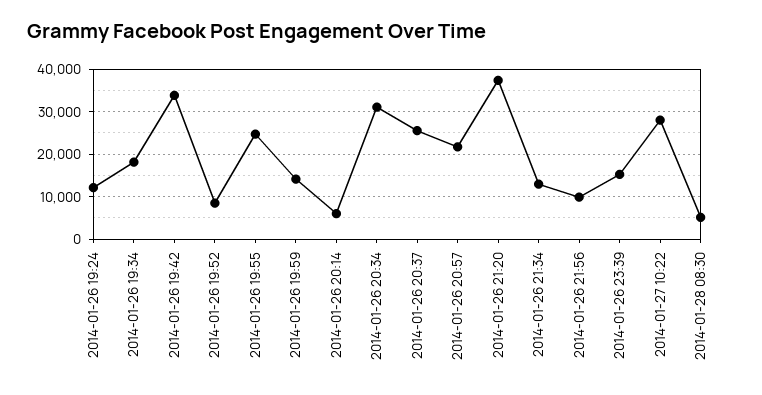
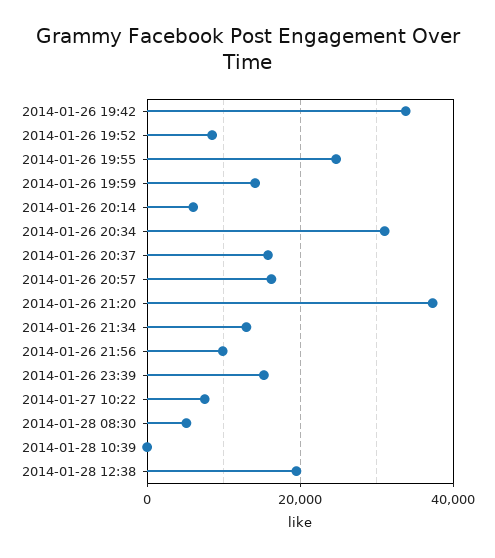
2014-01-26 19:24: 12000 -> none
2014-01-26 19:34: 18000 -> none
2014-01-26 20:37: 26000 -> 16000
2014-01-26 20:57: 22000 -> 16000
2014-01-27 10:22: 28000 -> 8000
2014-01-28 10:39: none -> 0
2014-01-28 12:38: none -> 20000

